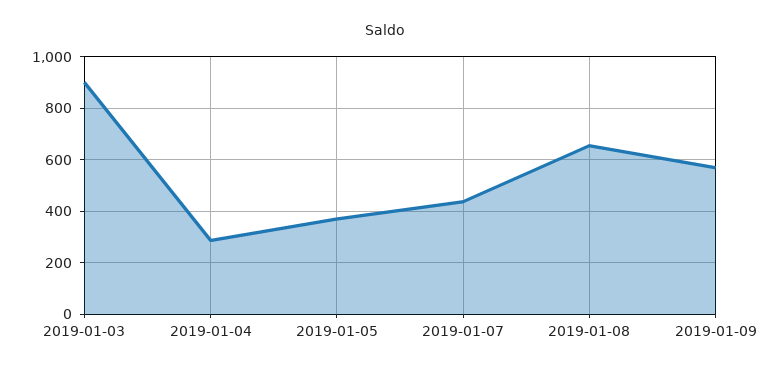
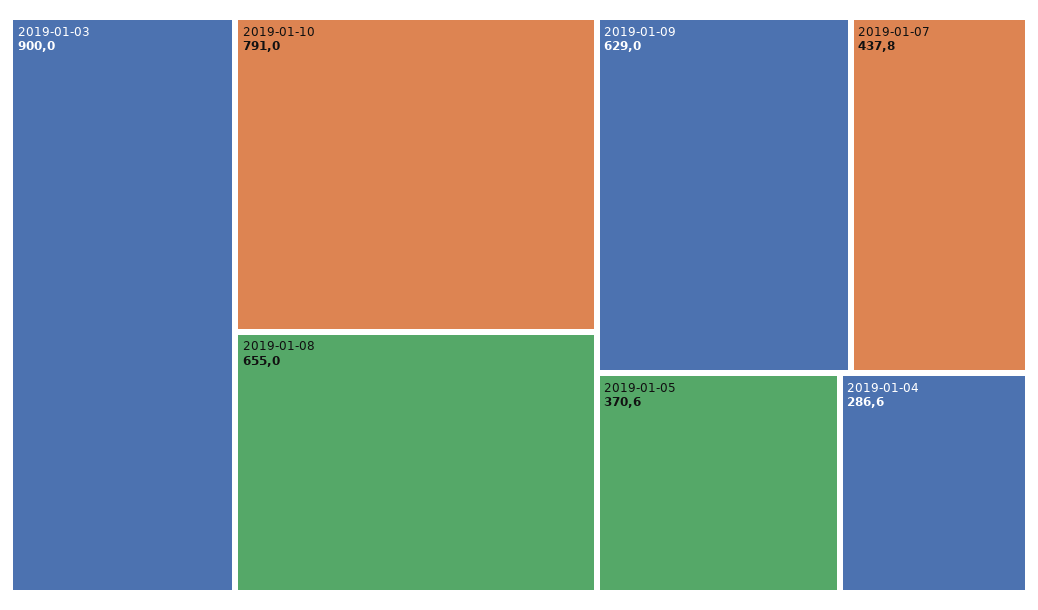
2019-01-09: 575 -> 629
2019-01-10: none -> 791

